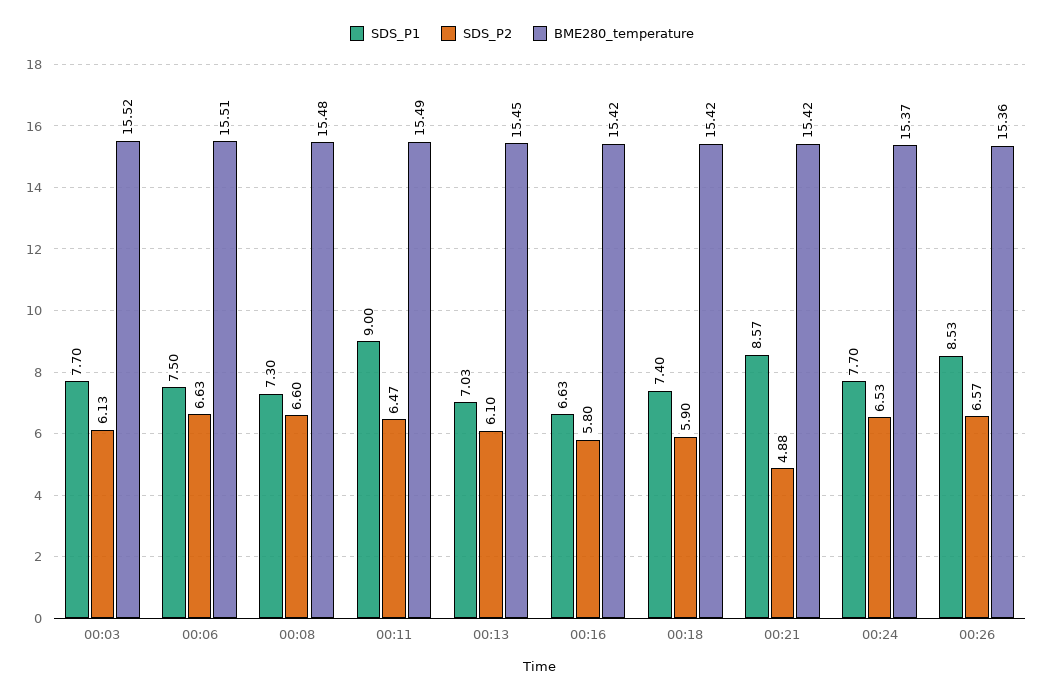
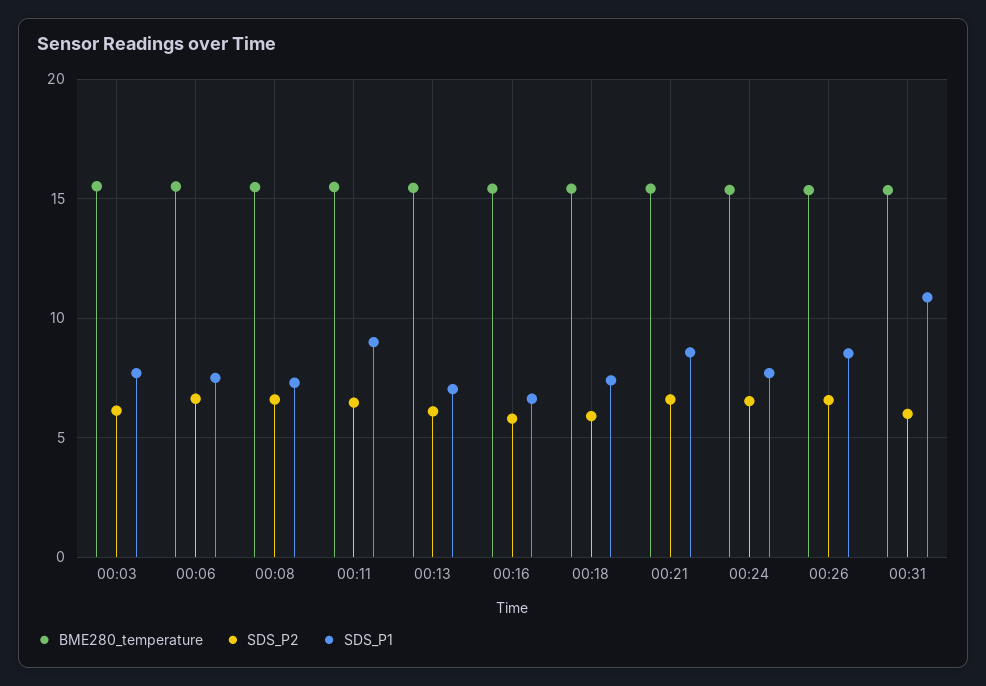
SDS_P2, 00:21: 4.88 -> 6.5
BME280_temperature, 00:31: none -> 15.5
SDS_P2, 00:31: none -> 6
SDS_P1, 00:31: none -> 11

